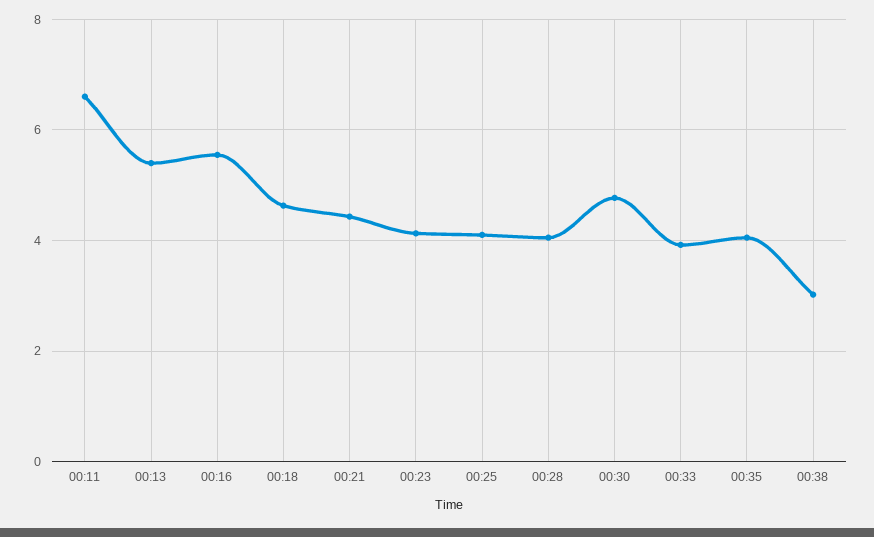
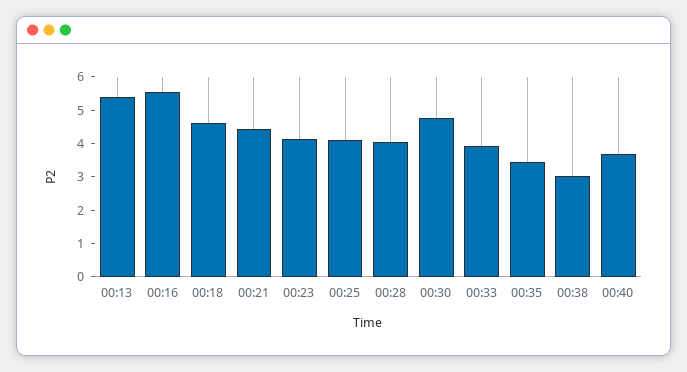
00:11: 6.6 -> none
00:35: 4 -> 3.5
00:40: none -> 3.75

